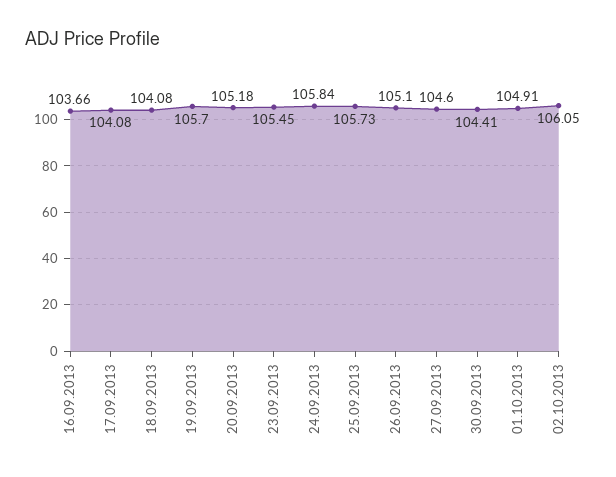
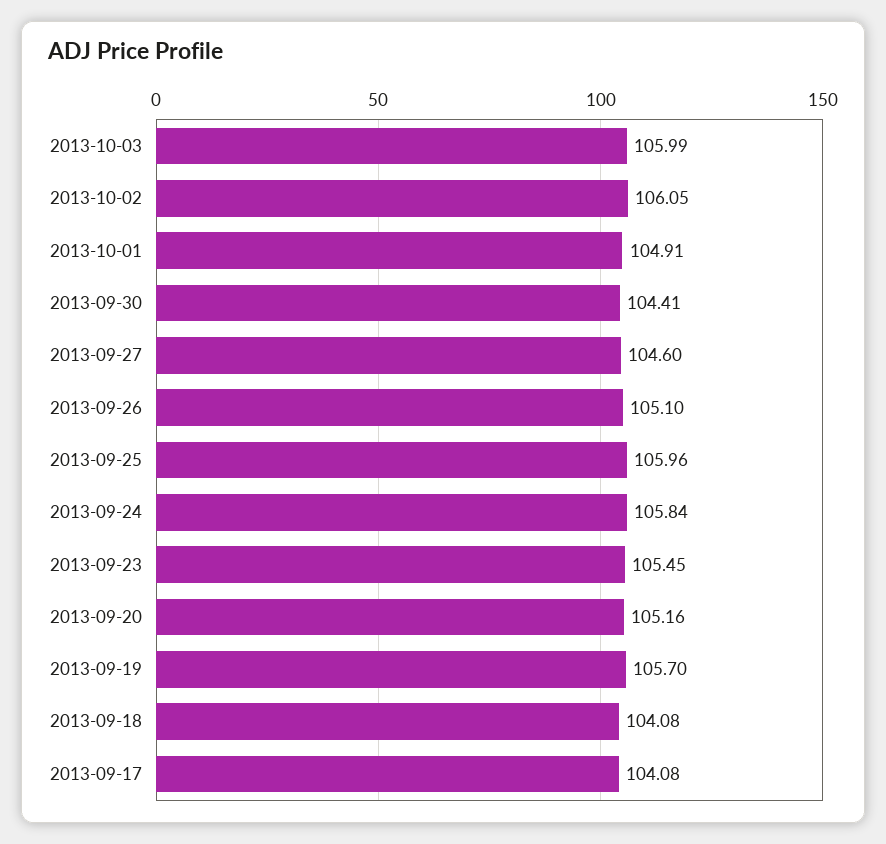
16.09.2013: 103.66 -> none
20.09.2013: 105.18 -> 105.16
25.09.2013: 105.73 -> 105.96
2013-10-03: none -> 105.99

